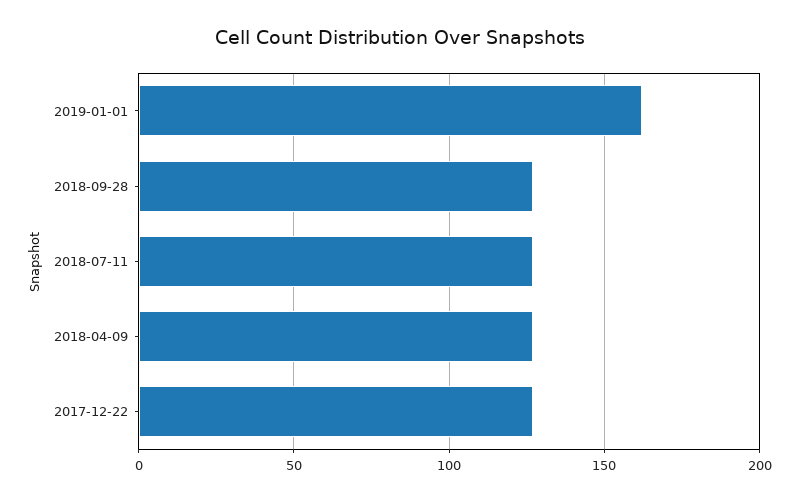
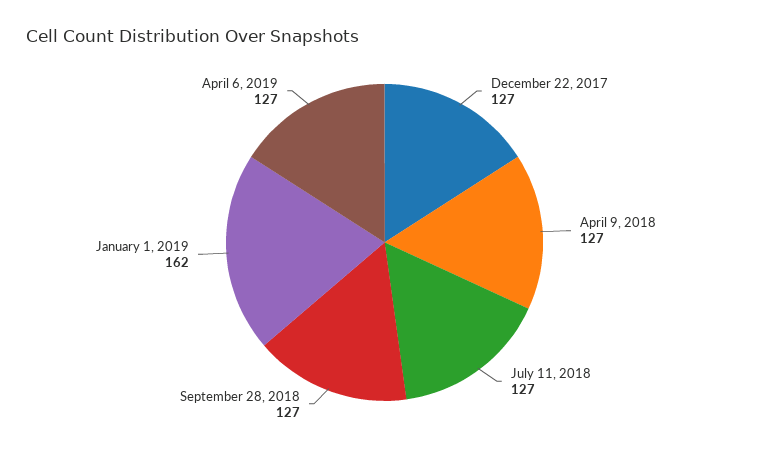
April 6, 2019: none -> 127

